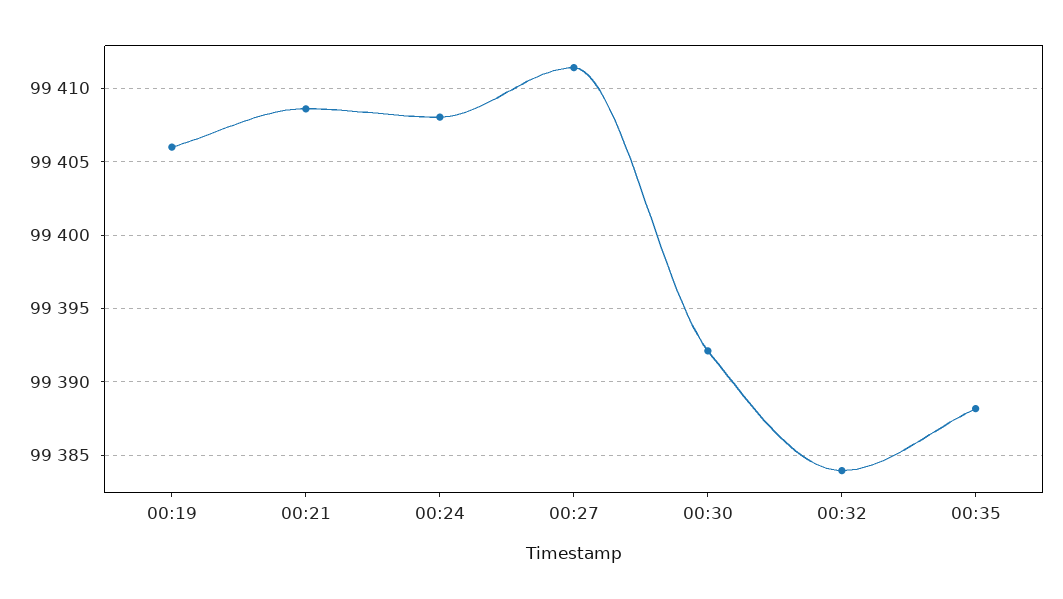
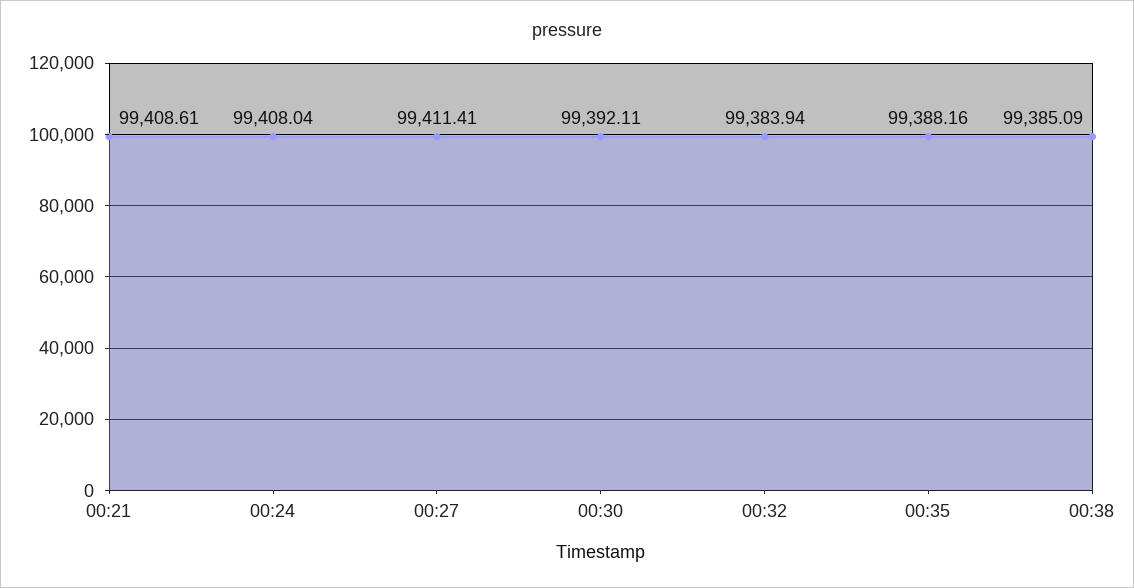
00:19: 99406 -> none
00:38: none -> 99385.09

